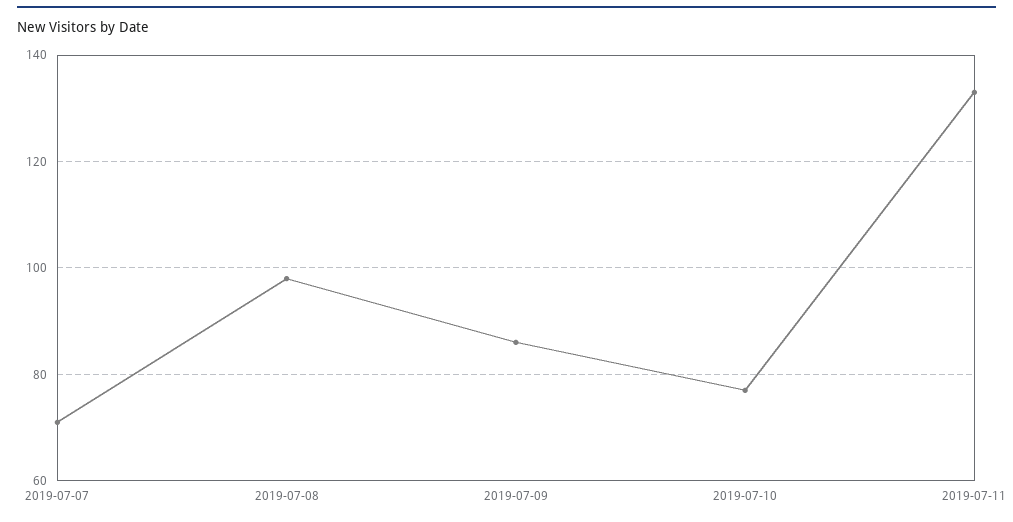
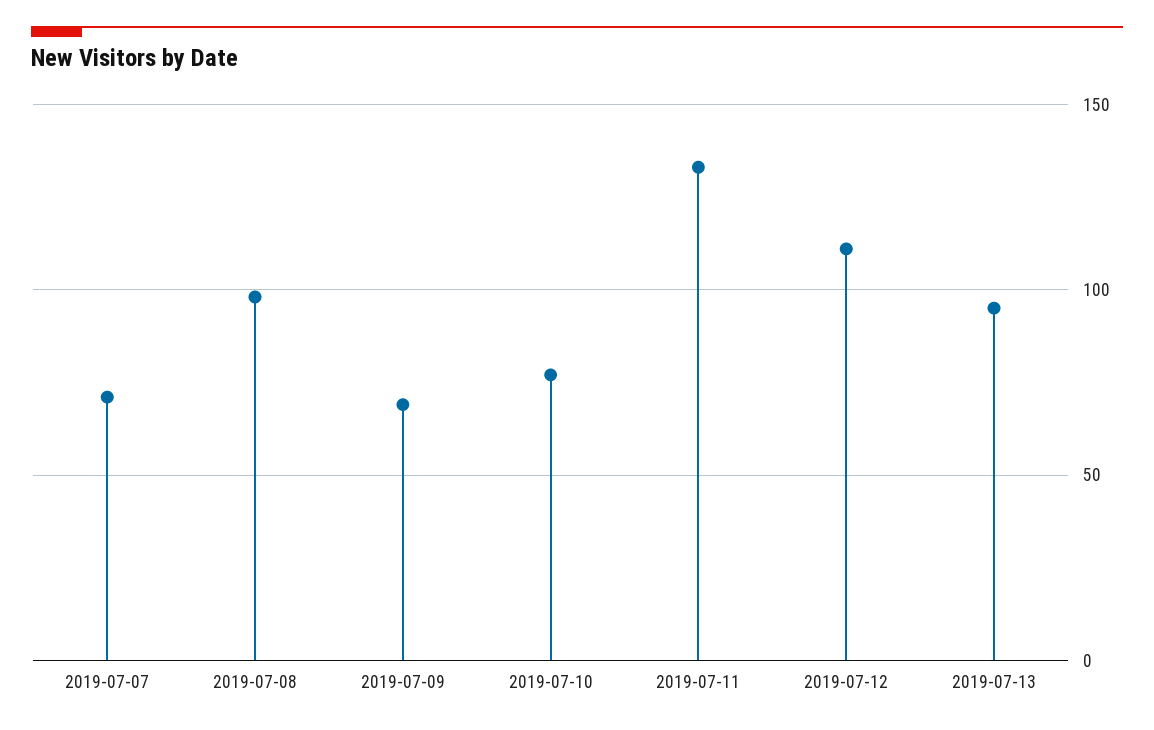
2019-07-09: 85 -> 70
2019-07-12: none -> 110
2019-07-13: none -> 95

